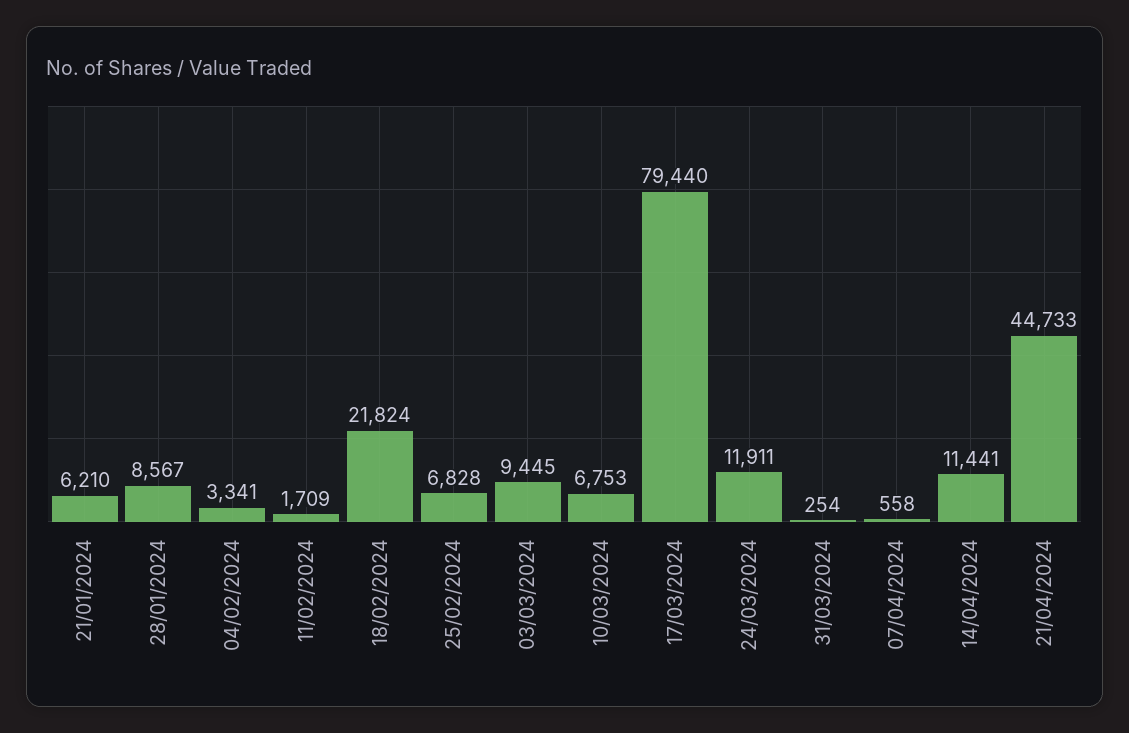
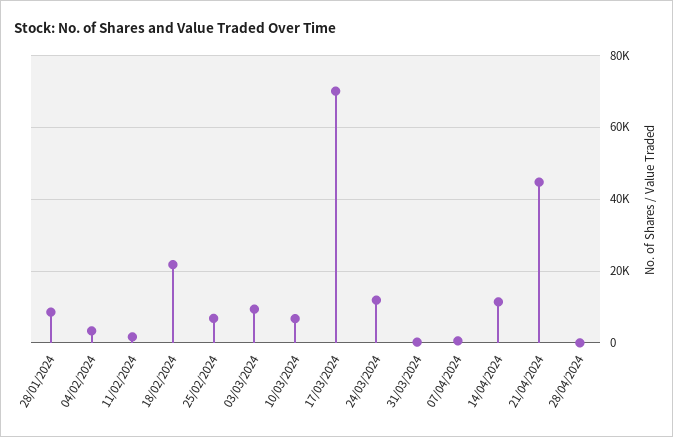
21/01/2024: 6210 -> none
17/03/2024: 79440 -> 70000
28/04/2024: none -> 0

